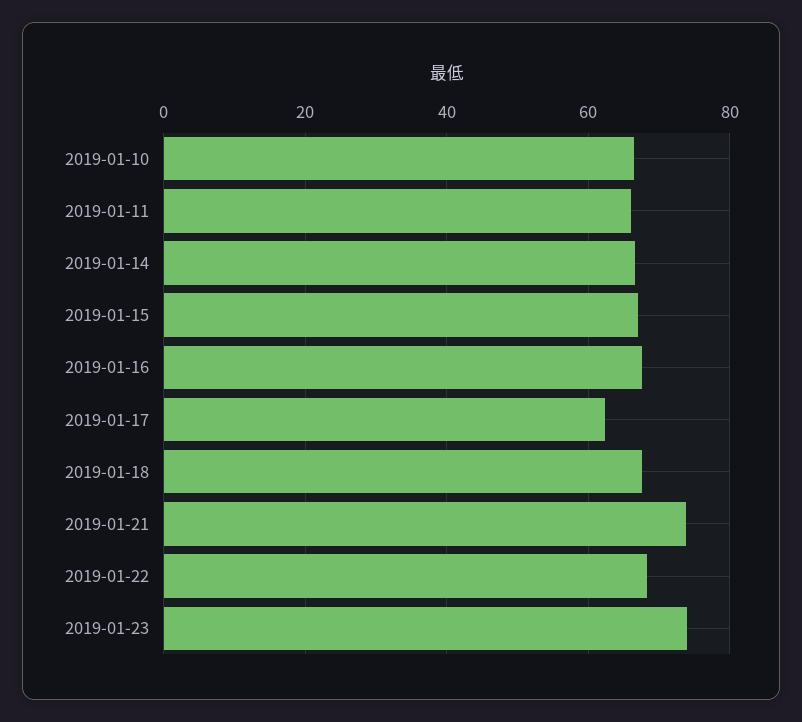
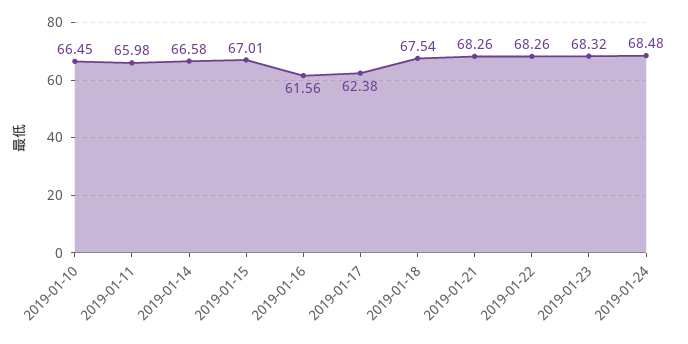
2019-01-16: 68 -> 61.56
2019-01-21: 74 -> 68.26
2019-01-23: 74 -> 68.32
2019-01-24: none -> 68.48

